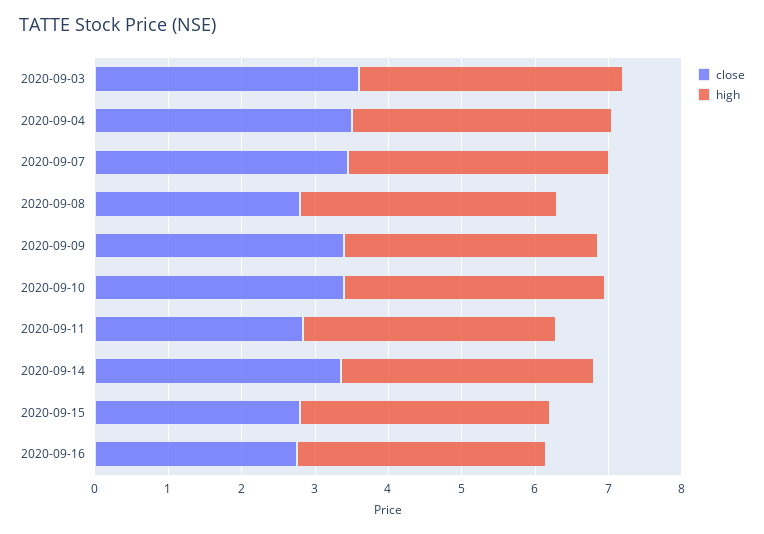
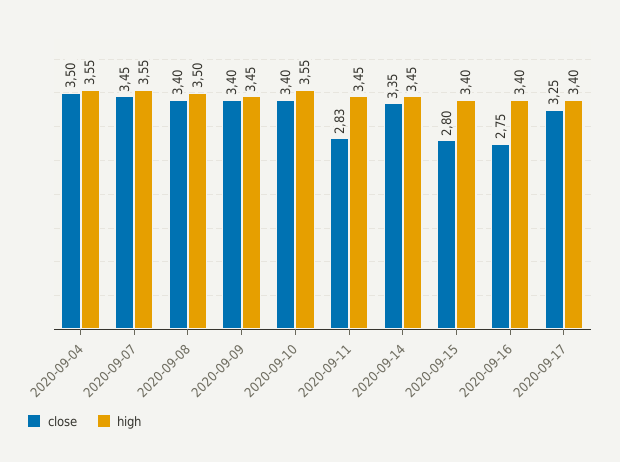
close, 2020-09-03: 3.6 -> none
high, 2020-09-03: 3.6 -> none
close, 2020-09-08: 2.8 -> 3.4
close, 2020-09-17: none -> 3.25
high, 2020-09-17: none -> 3.4

